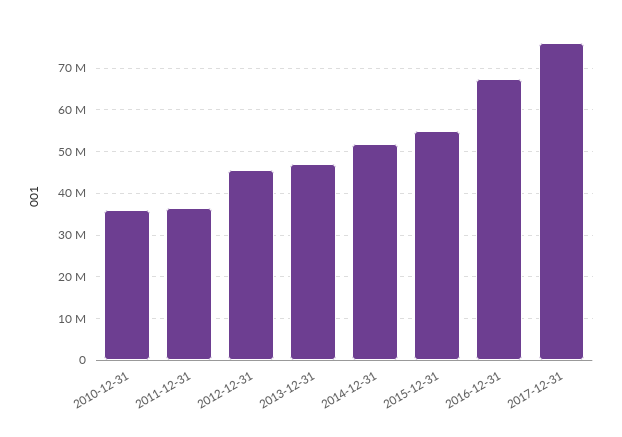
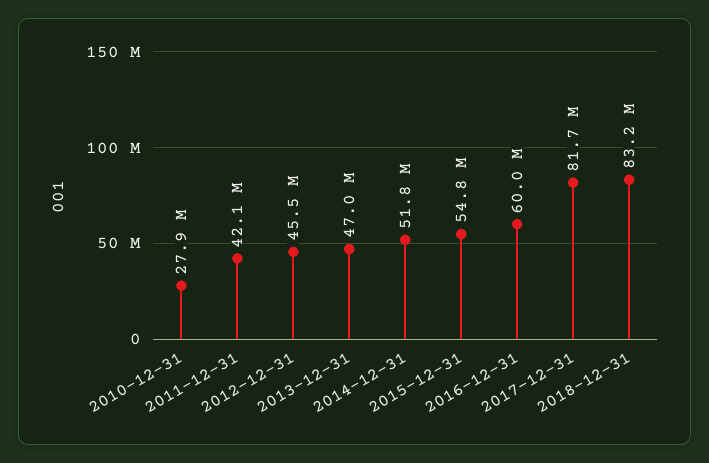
2010-12-31: 36000000 -> 27900000
2011-12-31: 36000000 -> 42100000
2016-12-31: 68000000 -> 60000000
2017-12-31: 76000000 -> 81700000
2018-12-31: none -> 83200000

